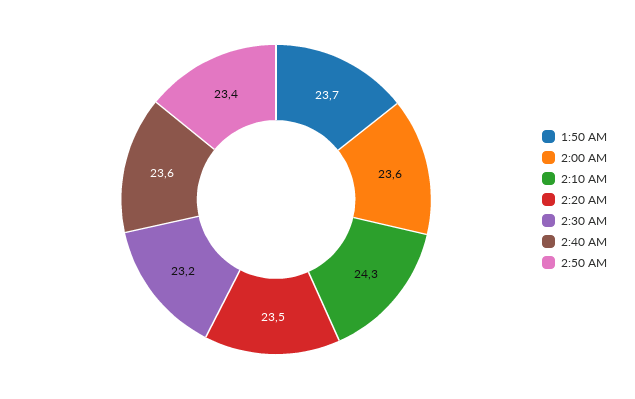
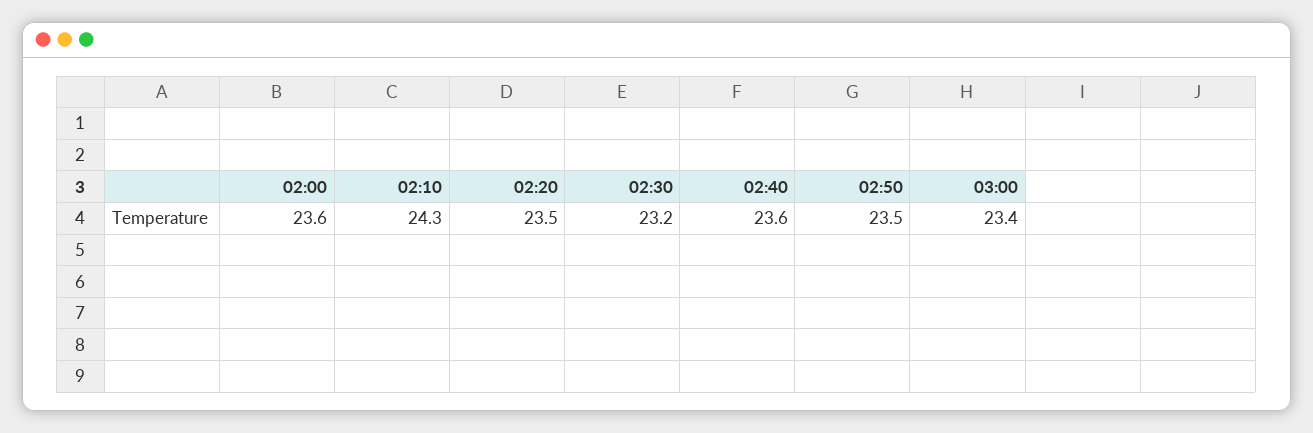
1:50 AM: 23.7 -> none
2:50 AM: 23.4 -> 23.5
03:00: none -> 23.4

